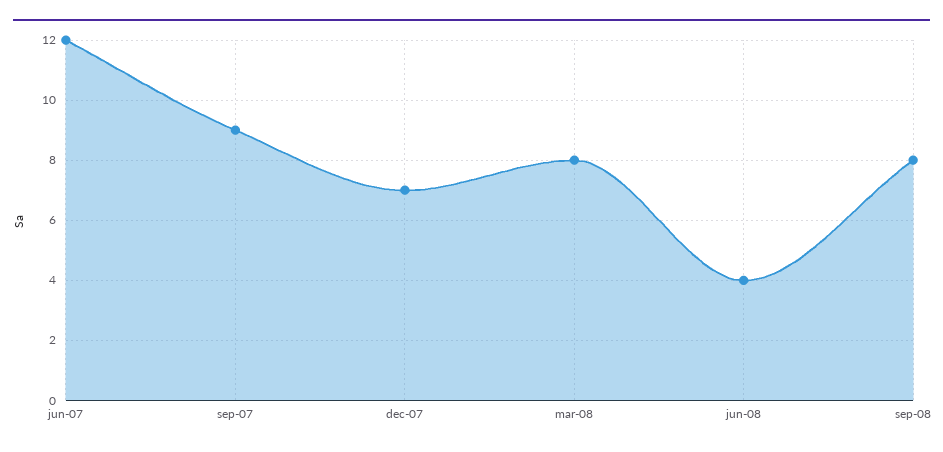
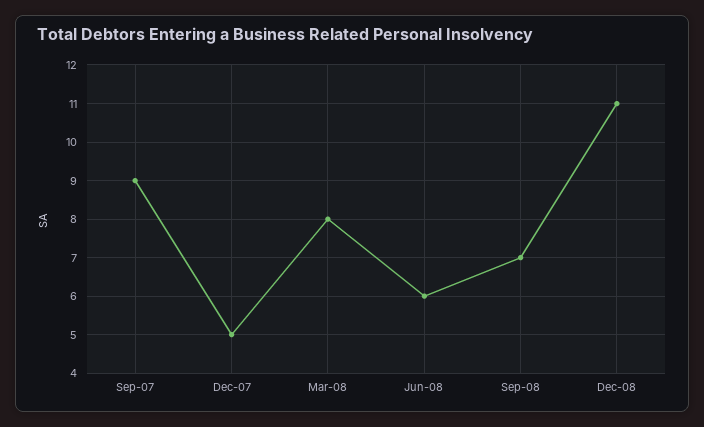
jun-07: 12 -> none
dec-07: 7 -> 5
jun-08: 4 -> 6
sep-08: 8 -> 7
Dec-08: none -> 11

